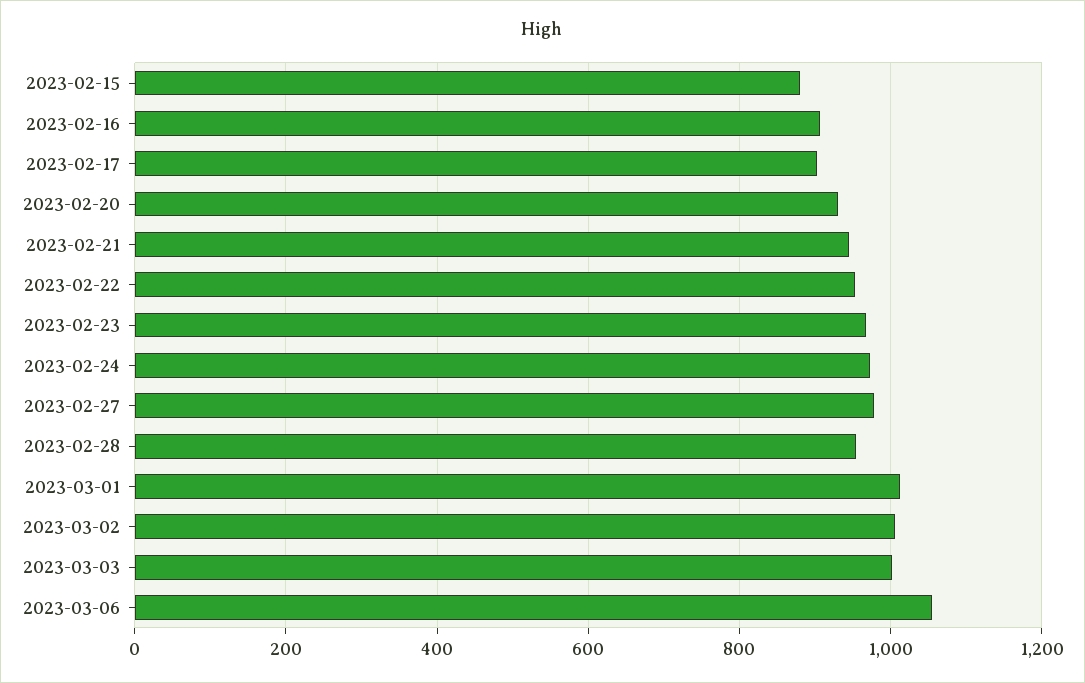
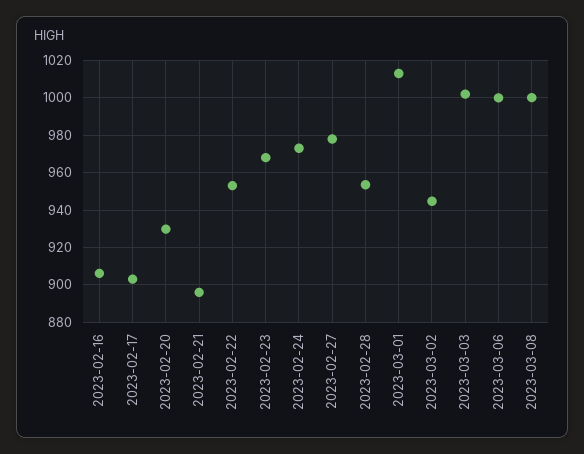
2023-02-15: 880 -> none
2023-02-21: 940 -> 895
2023-03-02: 1000 -> 945
2023-03-06: 1060 -> 1000
2023-03-08: none -> 1000

